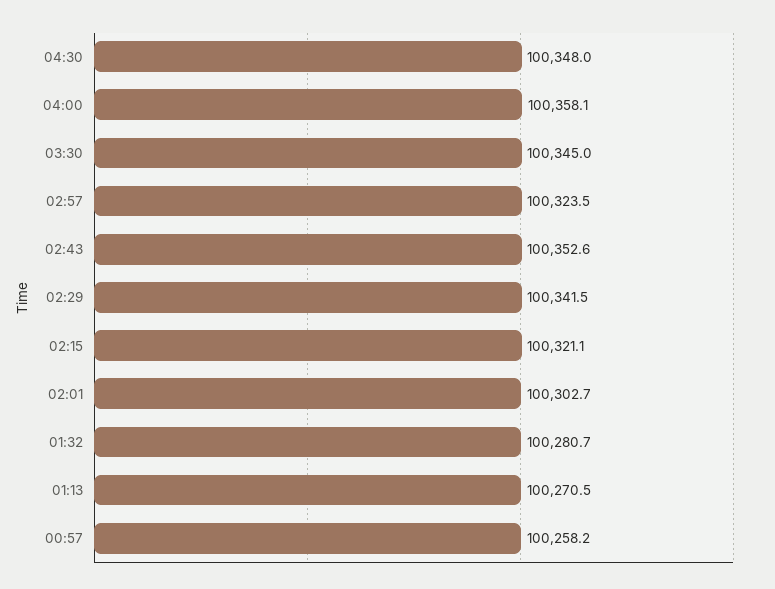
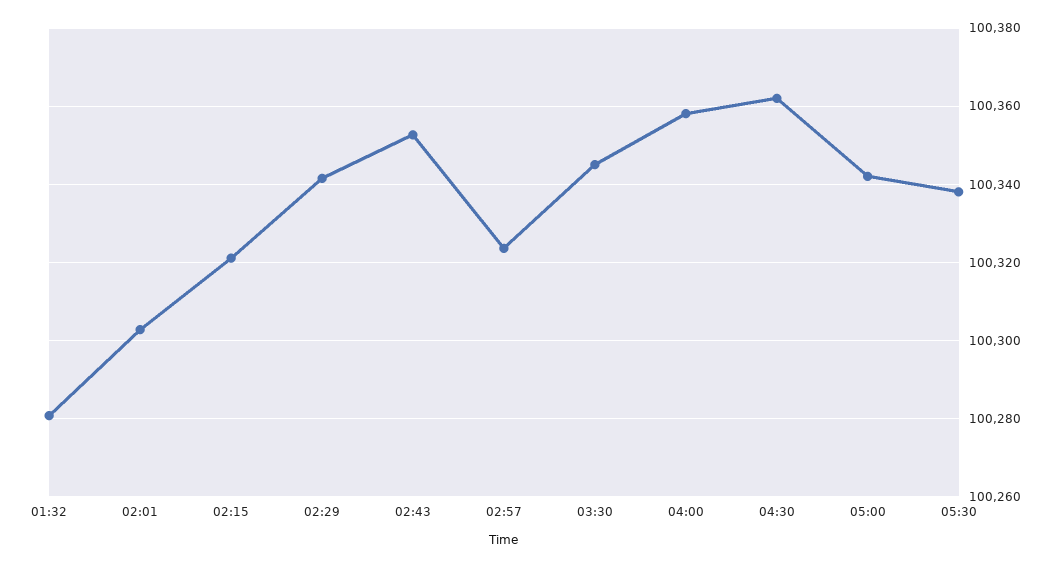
04:30: 100348 -> 100362
01:13: 100270.5 -> none
00:57: 100258.2 -> none
05:00: none -> 100342
05:30: none -> 100338

